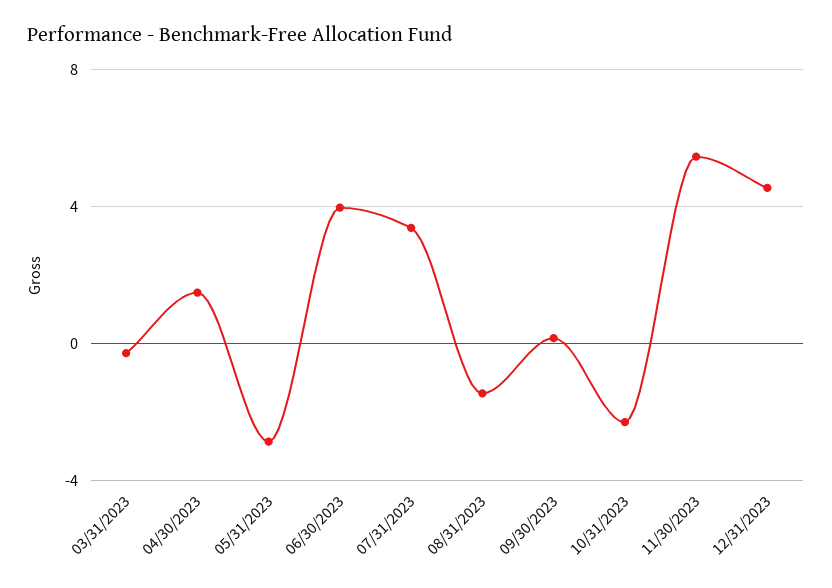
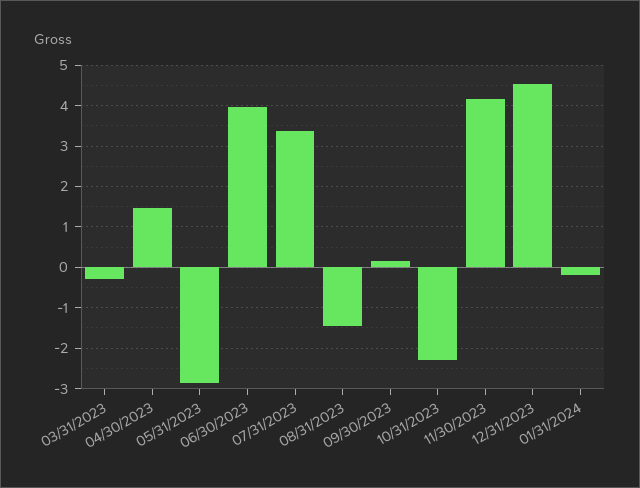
11/30/2023: 5.5 -> 4.2
01/31/2024: none -> -0.2

